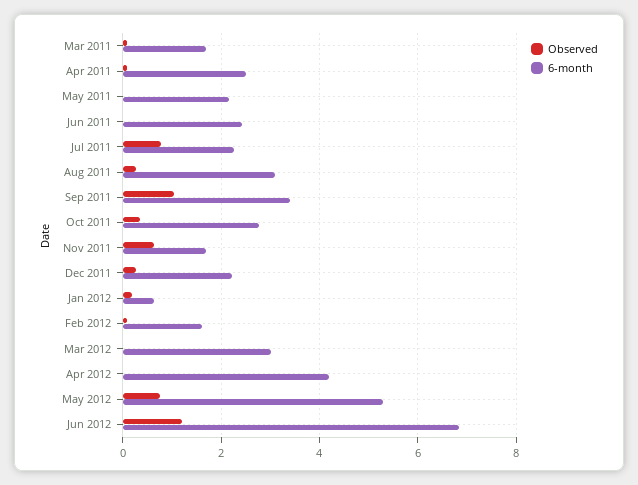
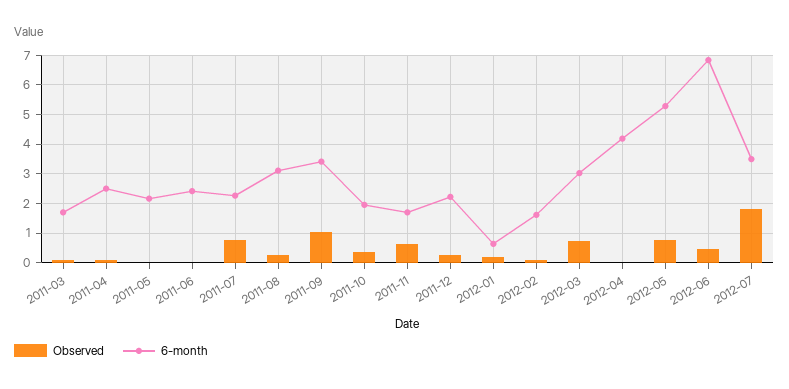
6-month, Oct 2011: 2.8 -> 2
Observed, Mar 2012: 0 -> 0.75
Observed, Jun 2012: 1.2 -> 0.5
Observed, 2012-07: none -> 1.75
6-month, 2012-07: none -> 3.5

